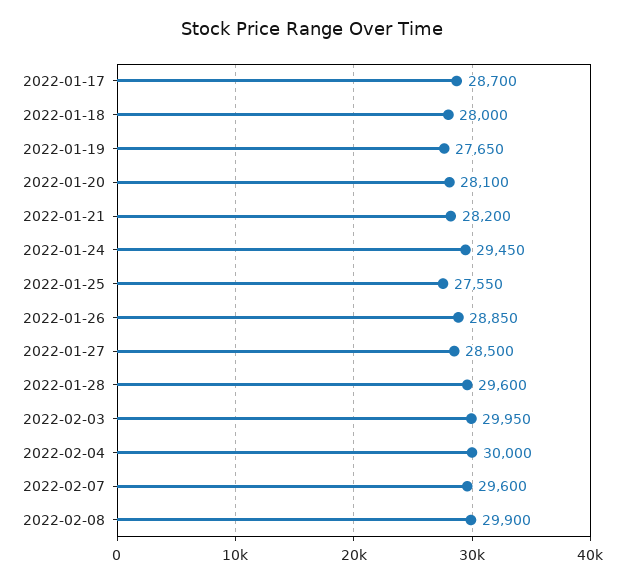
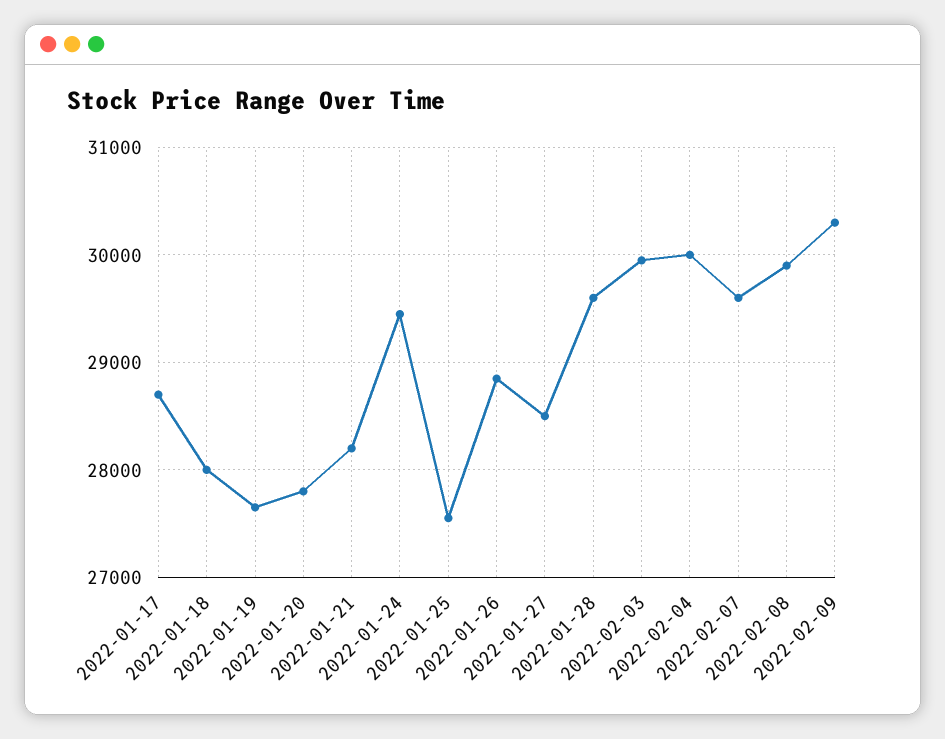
2022-01-20: 28100 -> 27800
2022-02-09: none -> 30300

